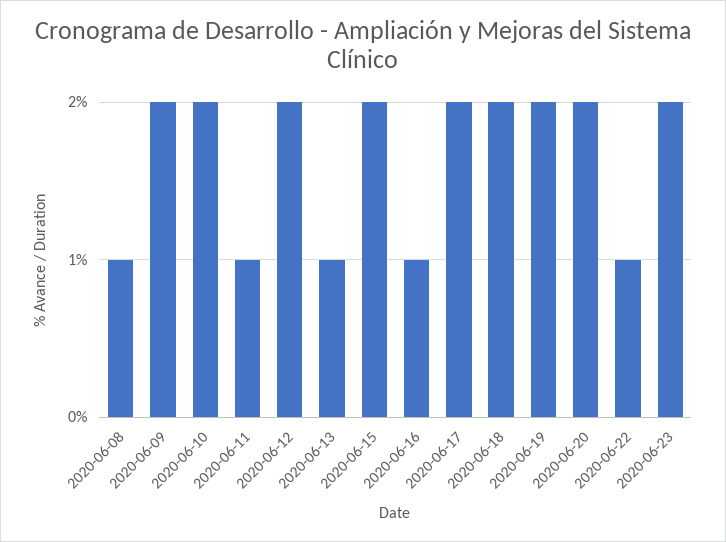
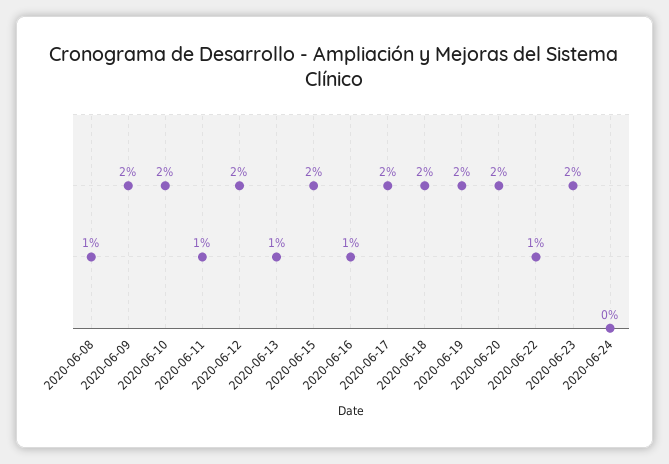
2020-06-24: none -> 0

